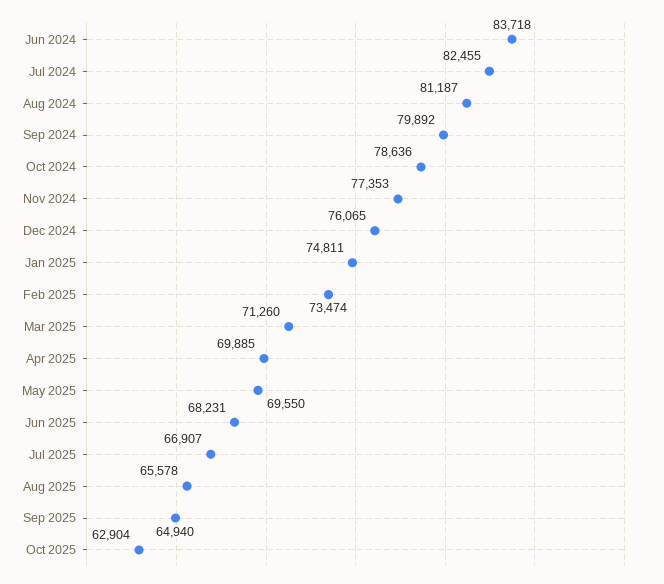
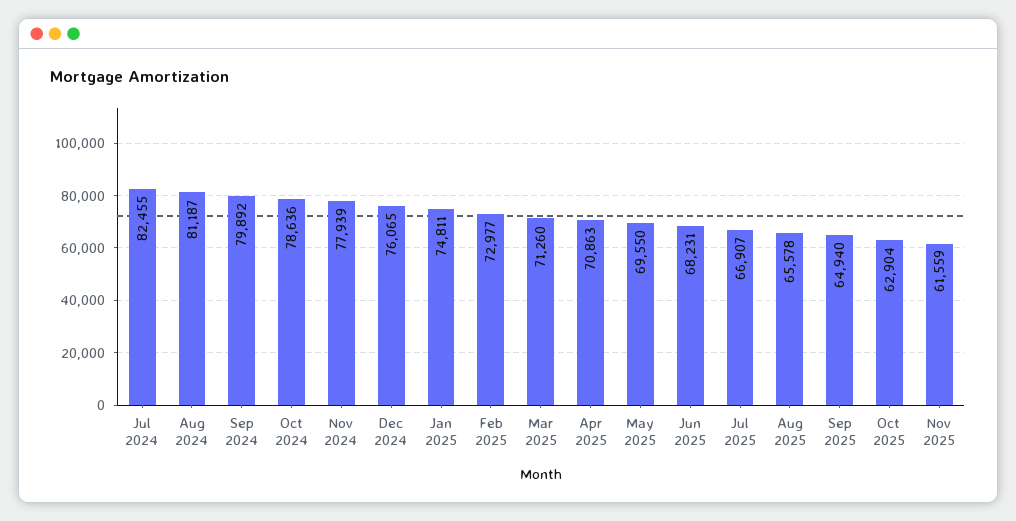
Jun 2024: 83718 -> none
Nov 2024: 77353 -> 77939
Feb 2025: 73474 -> 72977
Apr 2025: 69885 -> 70863
Nov 2025: none -> 61559

